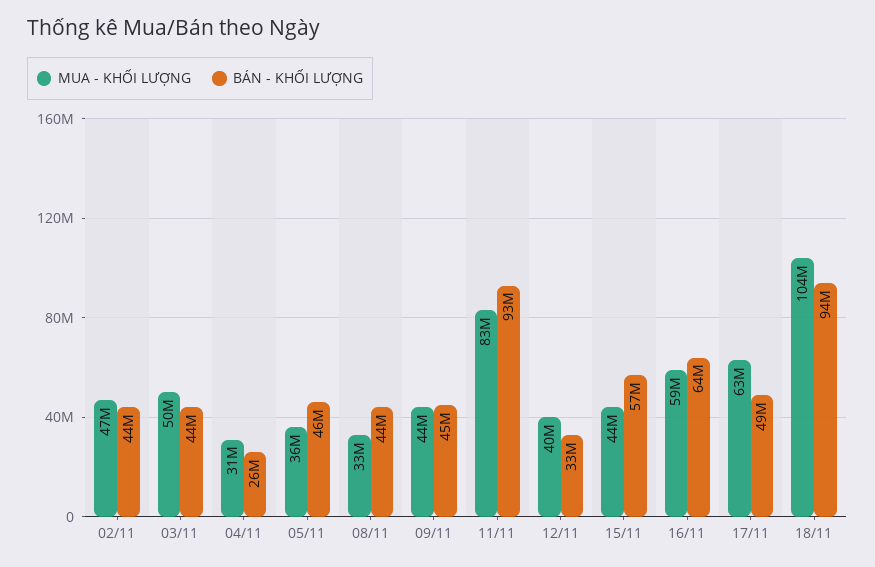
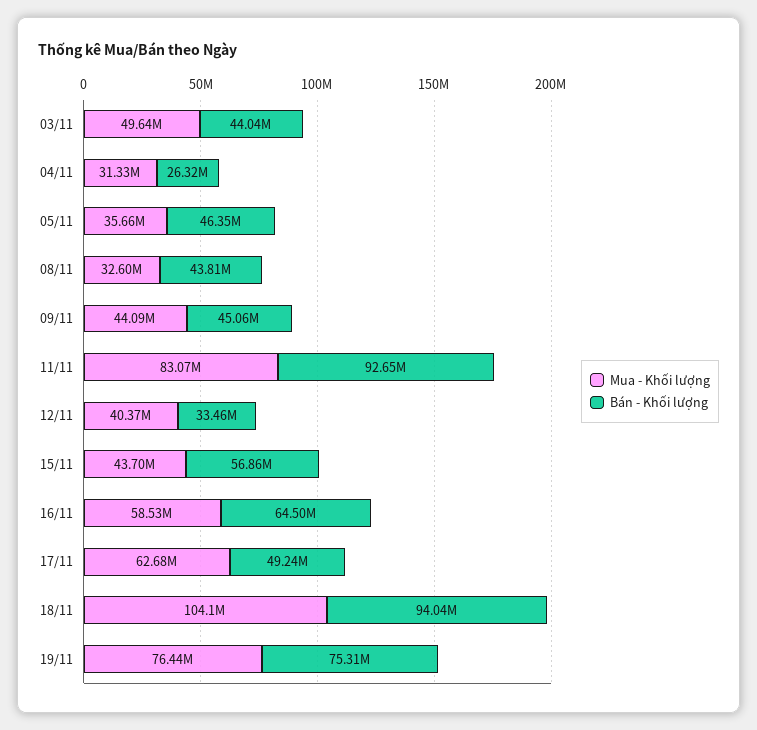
MUA - KHỐI LƯỢNG, 02/11: 47000000 -> none
BÁN - KHỐI LƯỢNG, 02/11: 44000000 -> none
MUA - KHỐI LƯỢNG, 19/11: none -> 76440000
BÁN - KHỐI LƯỢNG, 19/11: none -> 75310000

